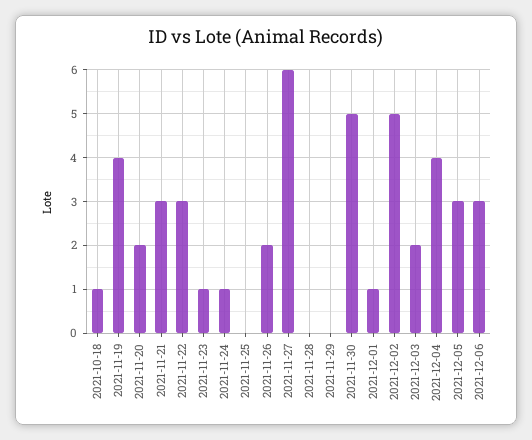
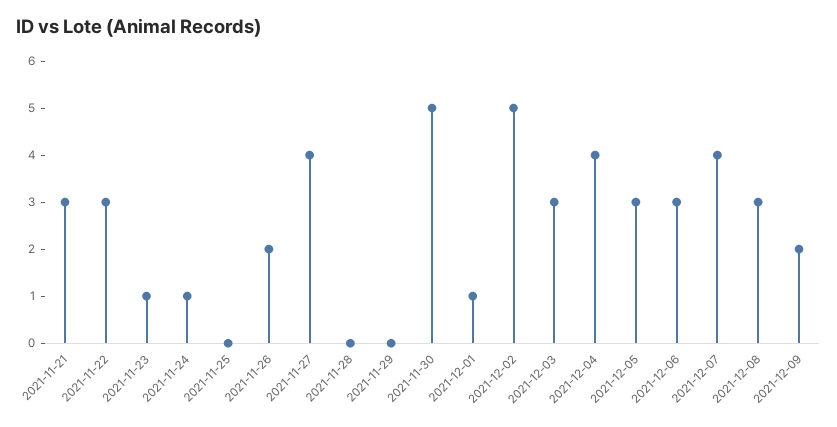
2021-10-18: 1 -> none
2021-11-19: 4 -> none
2021-11-20: 2 -> none
2021-11-27: 6 -> 4
2021-12-03: 2 -> 3
2021-12-07: none -> 4
2021-12-08: none -> 3
2021-12-09: none -> 2

